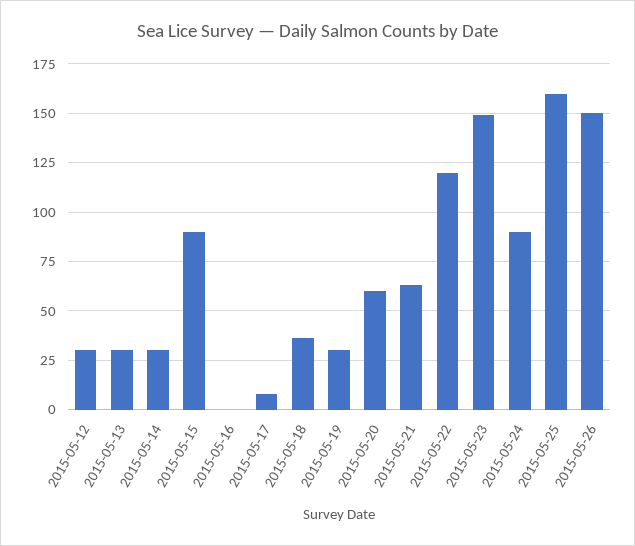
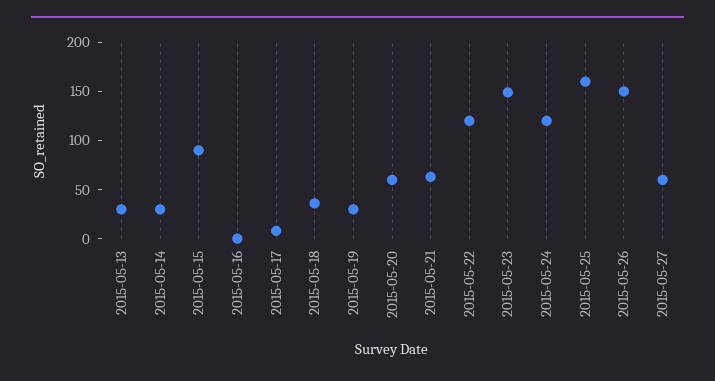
2015-05-12: 30 -> none
2015-05-24: 90 -> 120
2015-05-27: none -> 60

